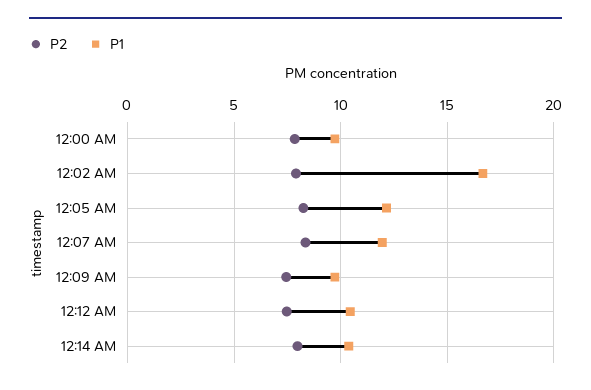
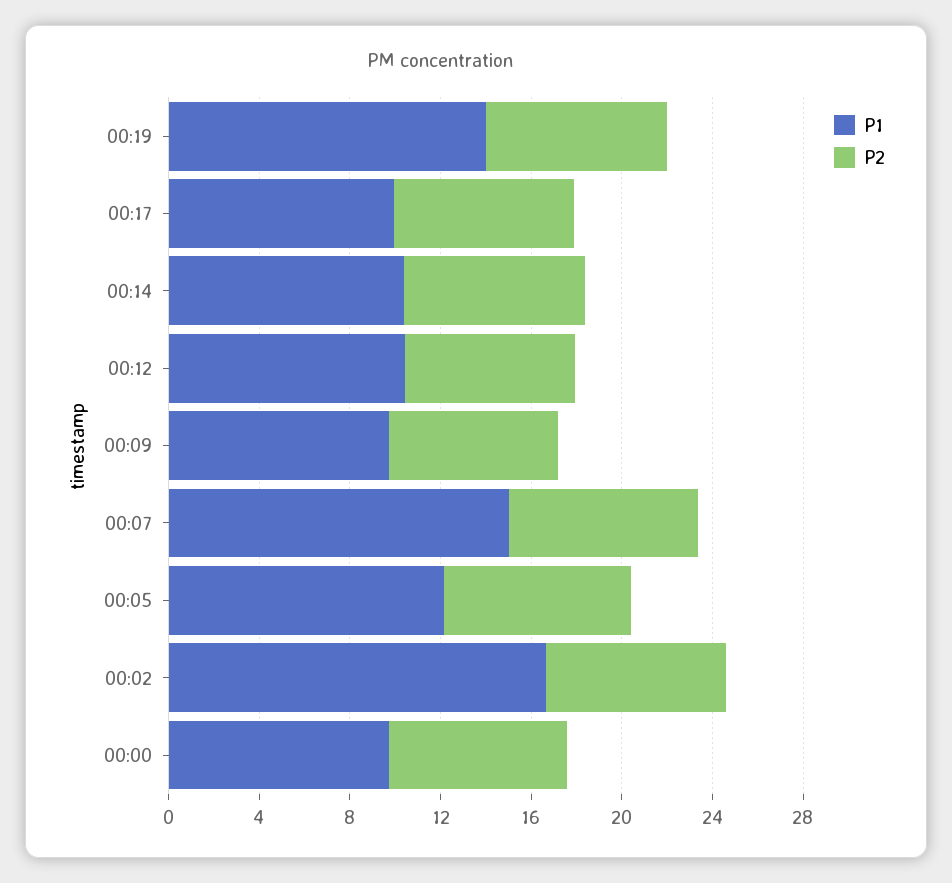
P1, 12:07 AM: 12 -> 15
P1, 00:19: none -> 14
P2, 00:19: none -> 8
P1, 00:17: none -> 10
P2, 00:17: none -> 8

